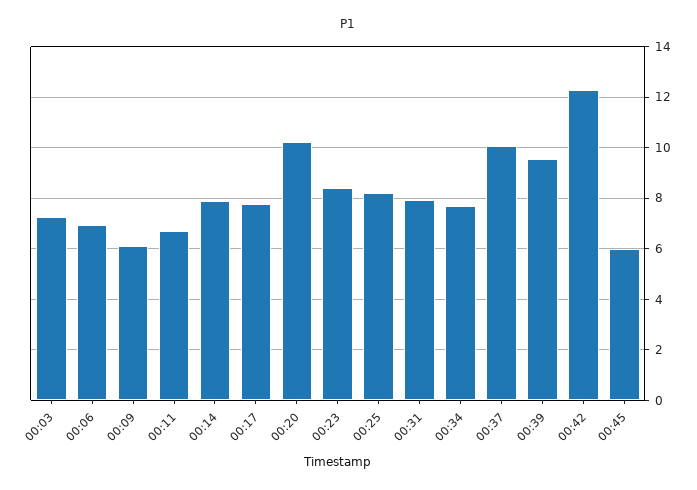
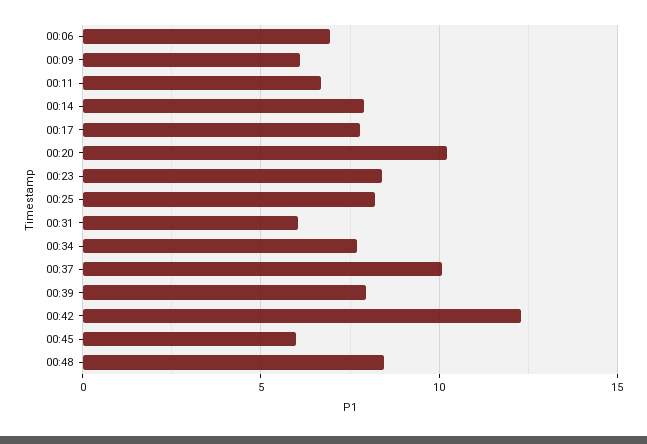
00:03: 7.25 -> none
00:31: 8 -> 6
00:39: 9.5 -> 8
00:48: none -> 8.5

